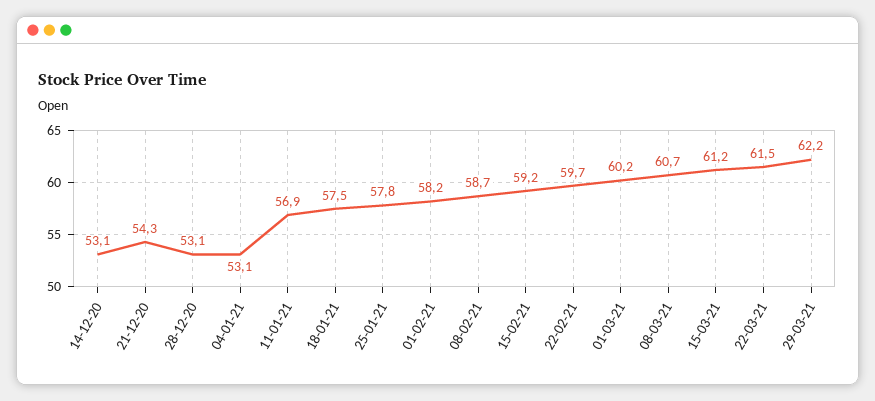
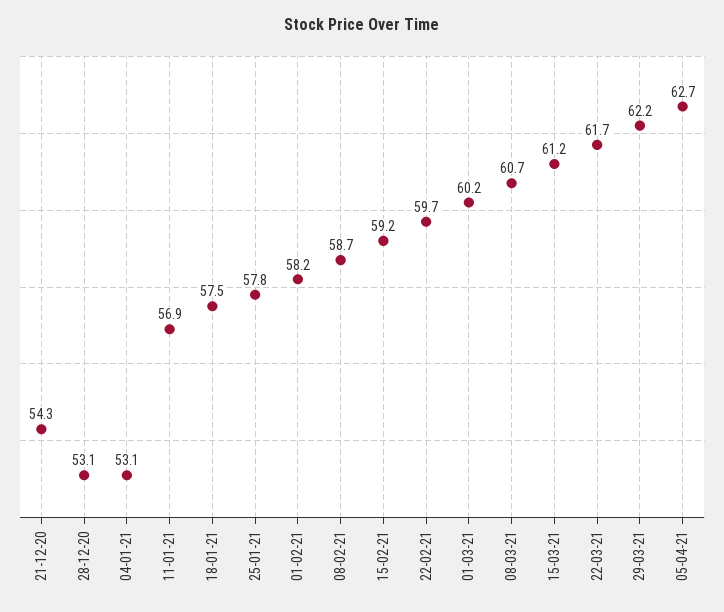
14-12-20: 53.1 -> none
22-03-21: 61.5 -> 61.7
05-04-21: none -> 62.7

